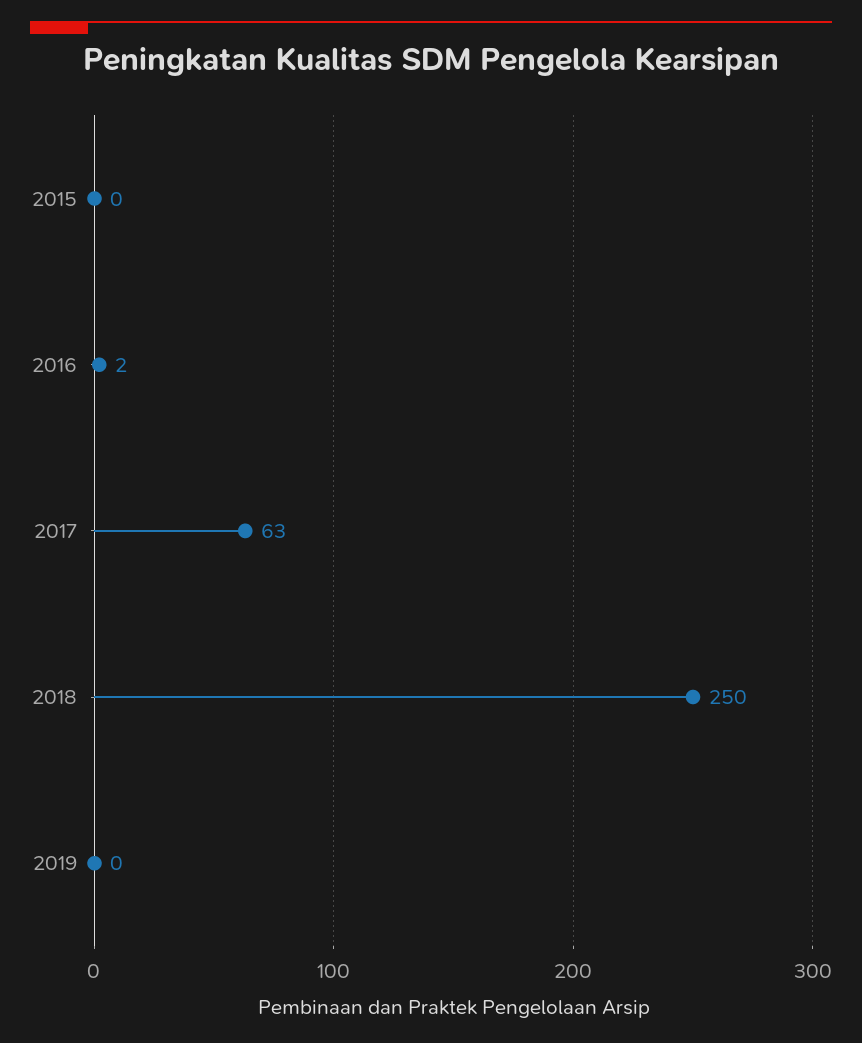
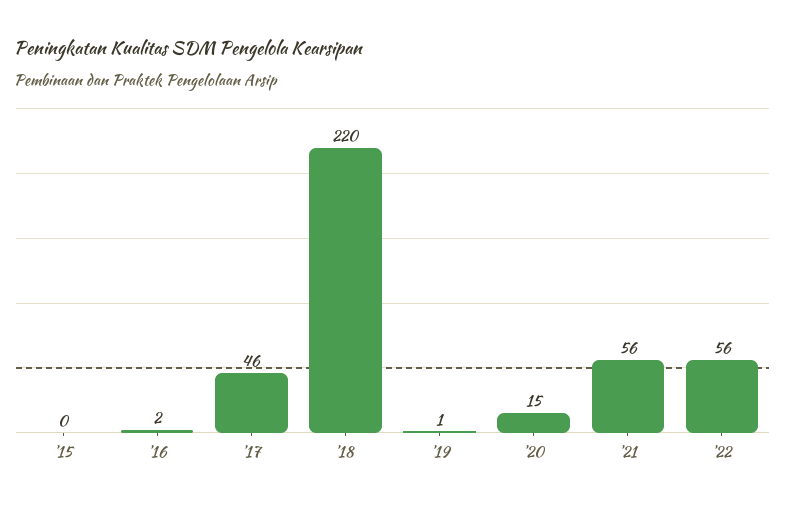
2017: 63 -> 46
2018: 250 -> 220
2019: 0 -> 1
'20: none -> 15
'21: none -> 56
'22: none -> 56

